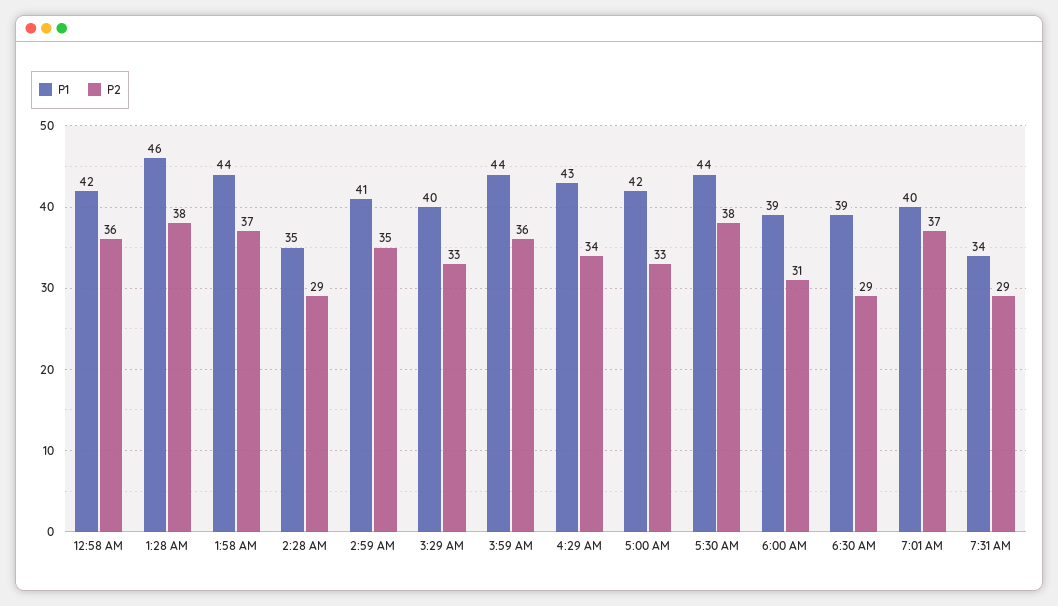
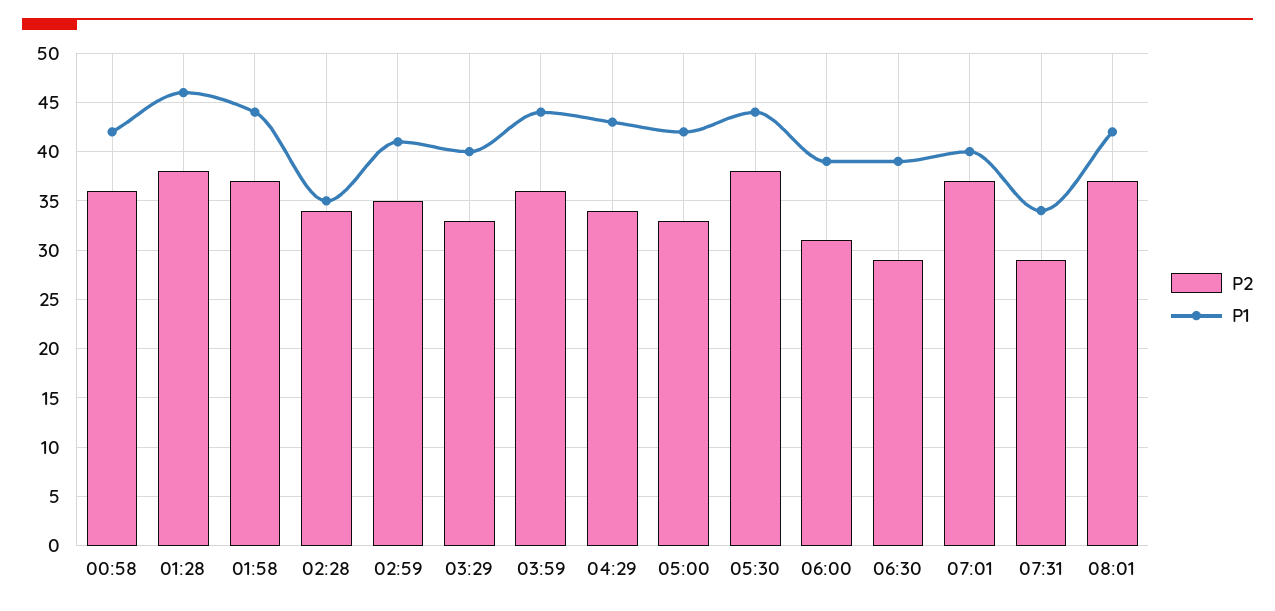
P2, 2:28 AM: 29 -> 34
P2, 08:01: none -> 37
P1, 08:01: none -> 42

